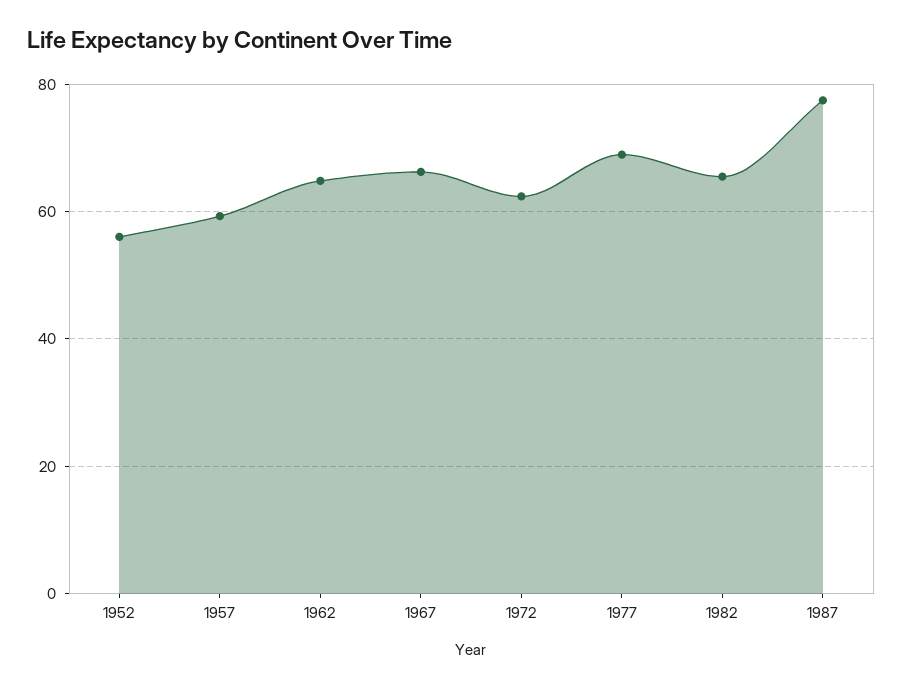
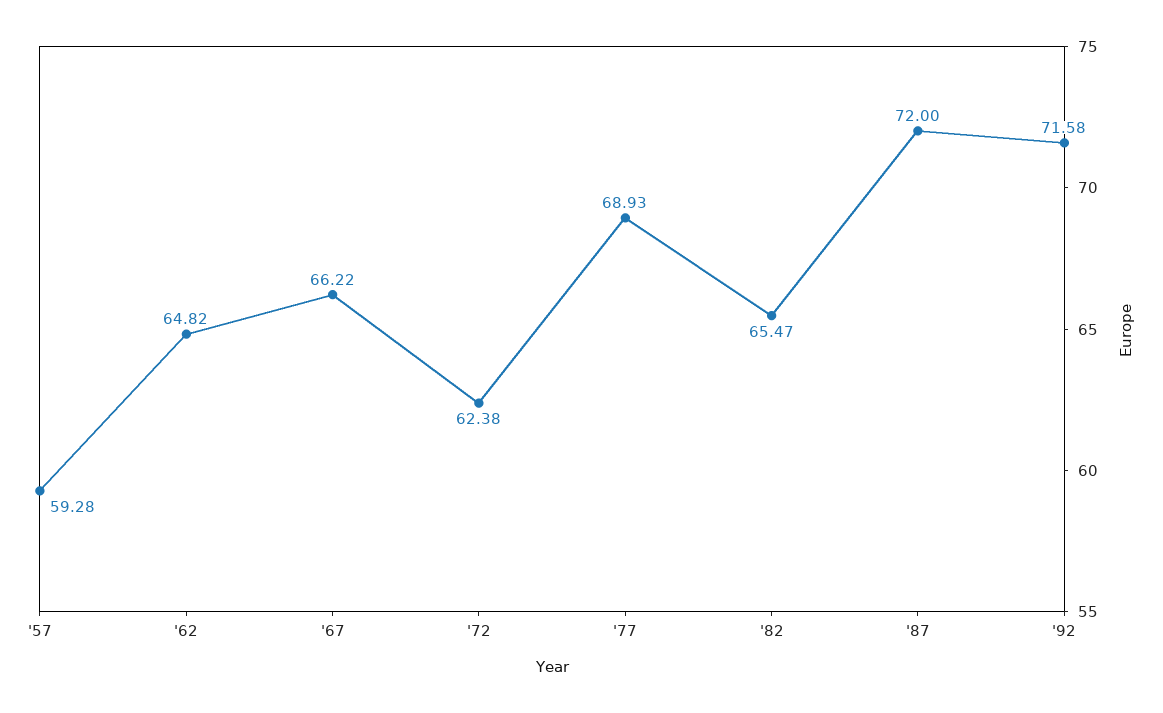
1952: 56 -> none
1987: 78 -> 72
'92: none -> 71.58

